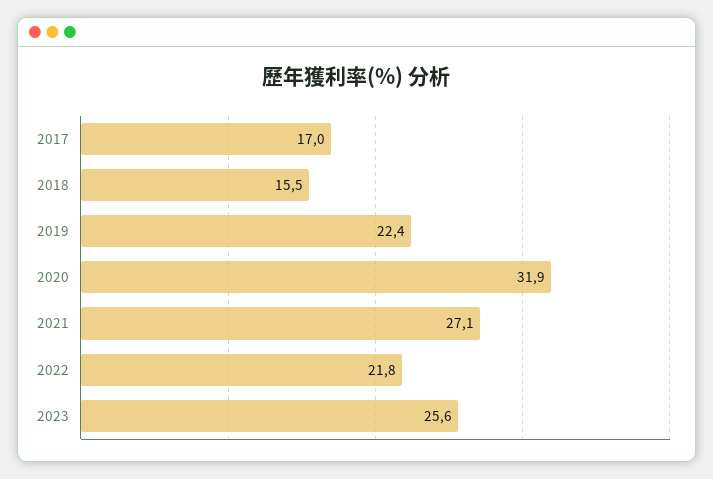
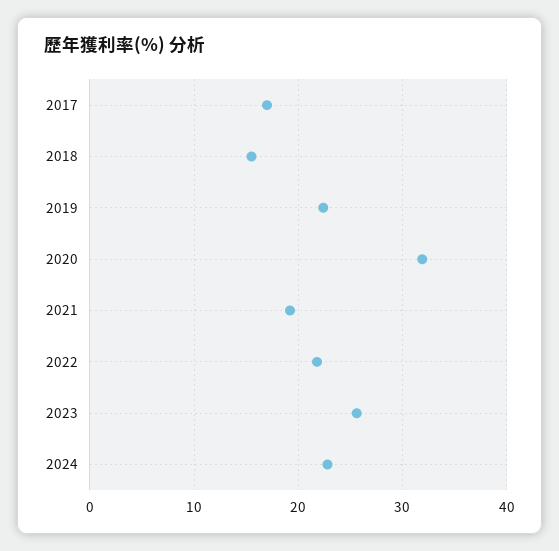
2021: 27.1 -> 19
2024: none -> 23

